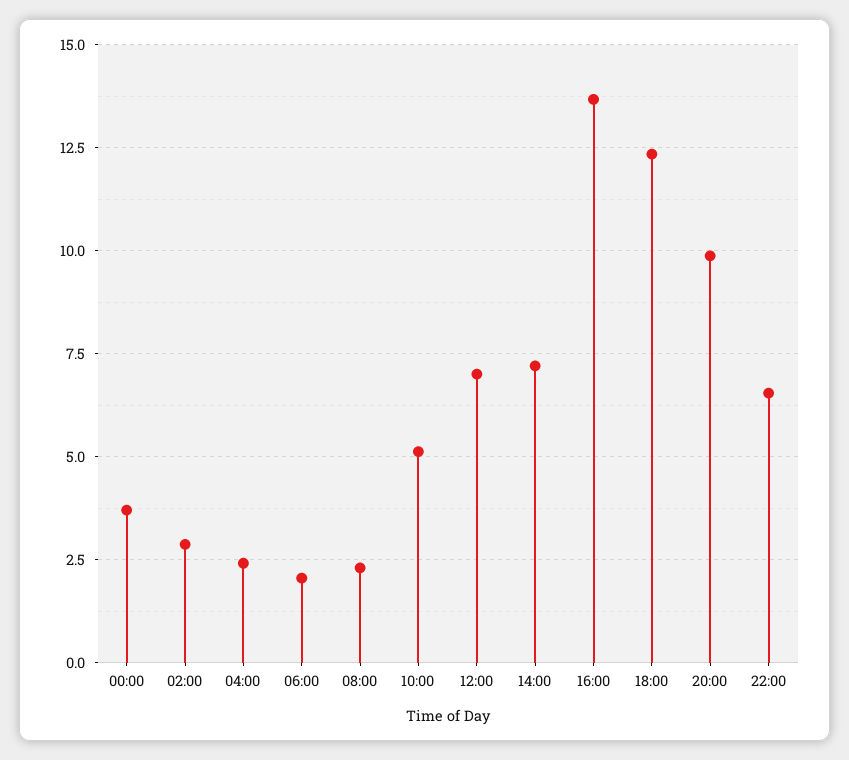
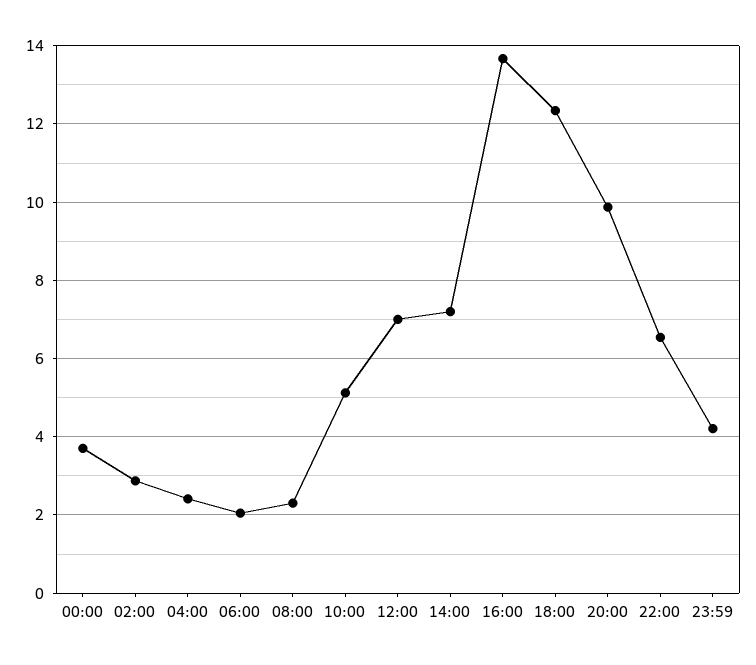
23:59: none -> 4.2

